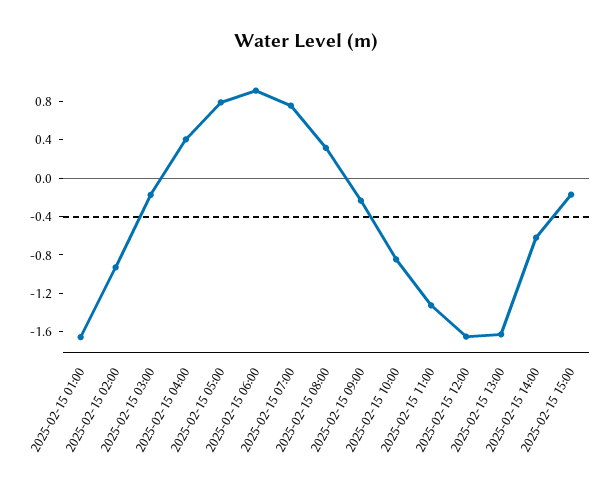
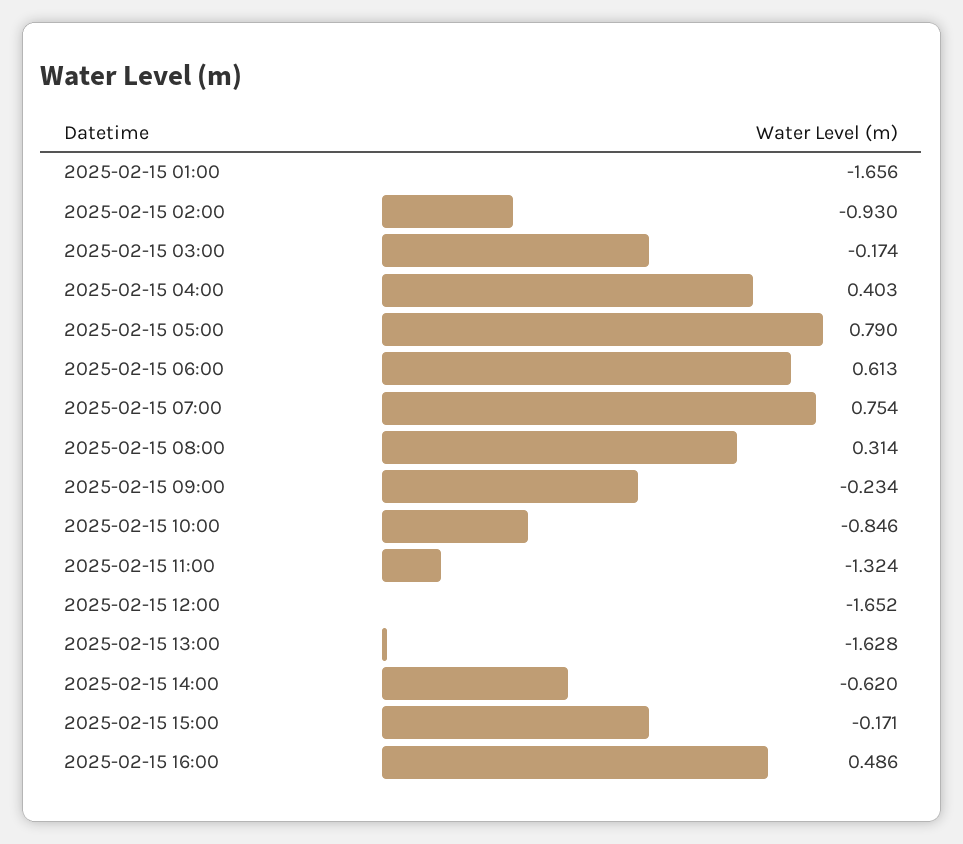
2025-02-15 06:00: 0.9 -> 0.613
2025-02-15 16:00: none -> 0.486

